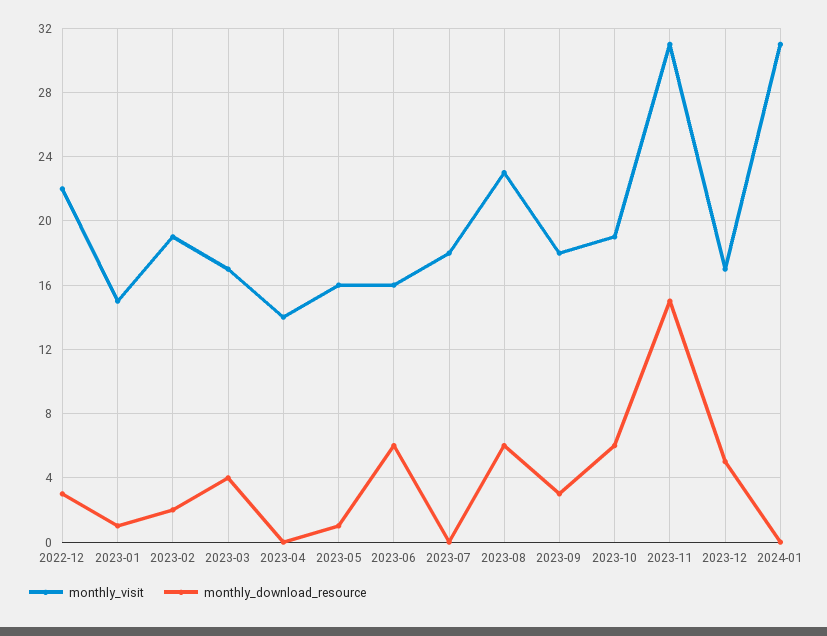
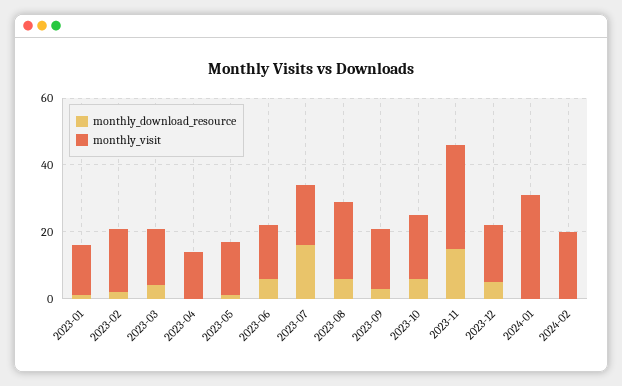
monthly_visit, 2022-12: 22 -> none
monthly_download_resource, 2022-12: 3 -> none
monthly_download_resource, 2023-07: 0 -> 15
monthly_download_resource, 2024-02: none -> 0
monthly_visit, 2024-02: none -> 20

